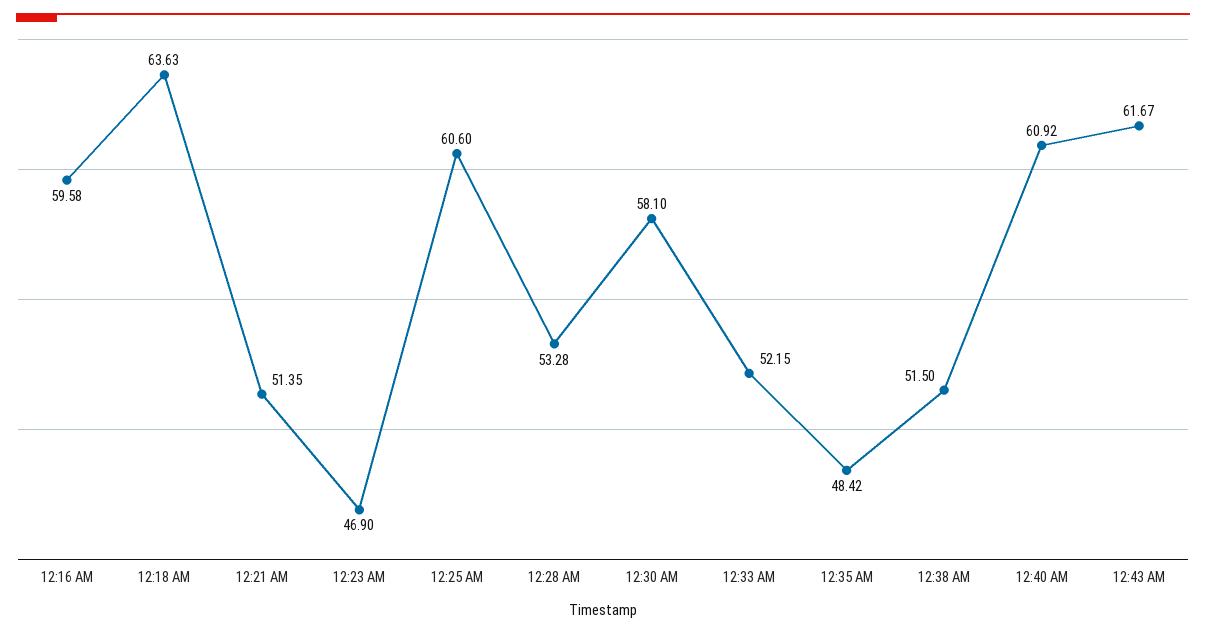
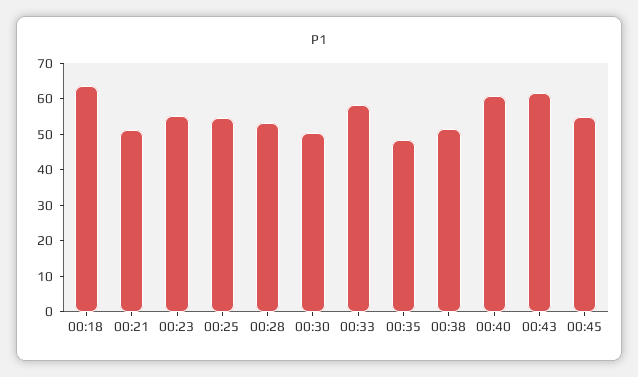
12:16 AM: 59.58 -> none
12:23 AM: 46.9 -> 55
12:25 AM: 60.6 -> 55
12:30 AM: 58.1 -> 50
12:33 AM: 52.15 -> 57.5
00:45: none -> 55

